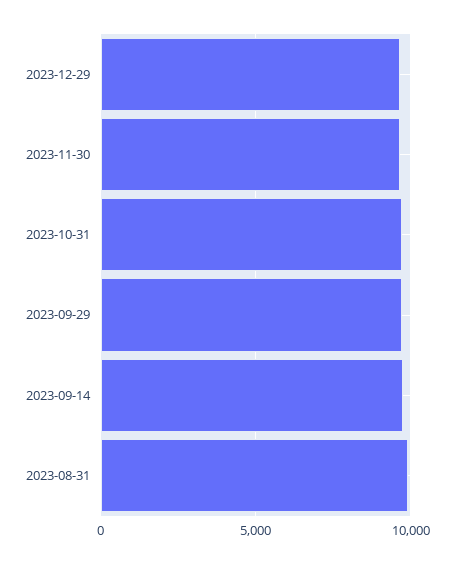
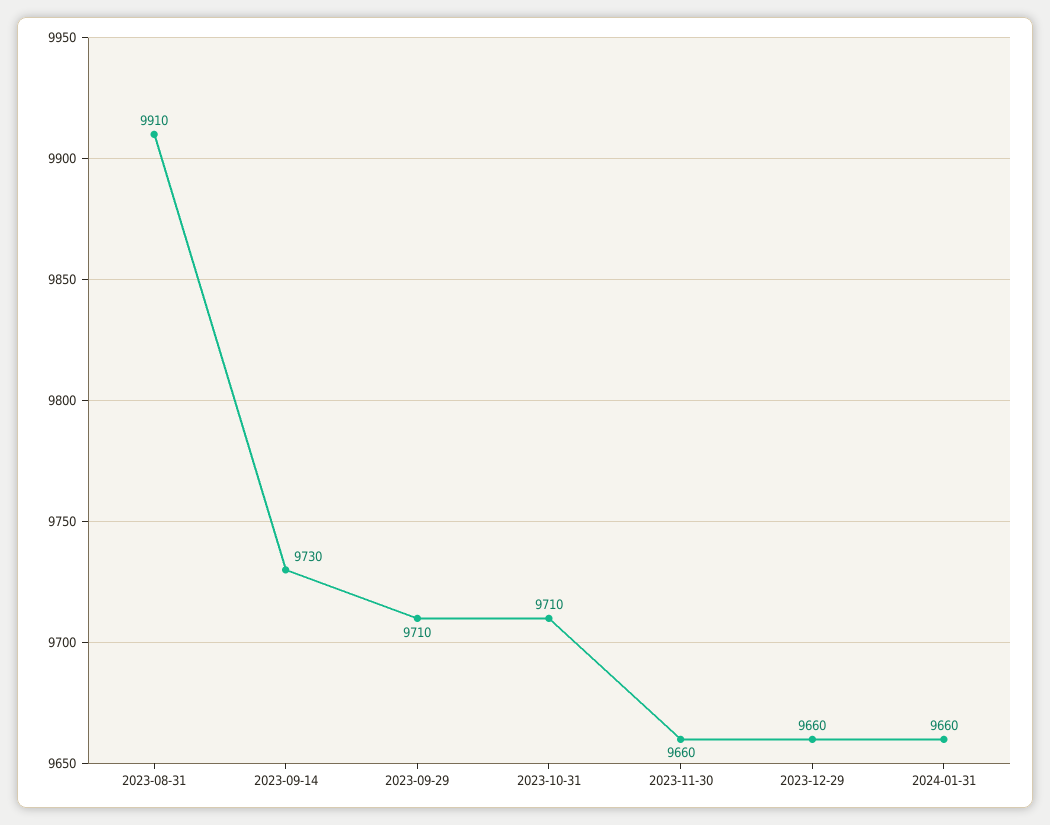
2024-01-31: none -> 9660

